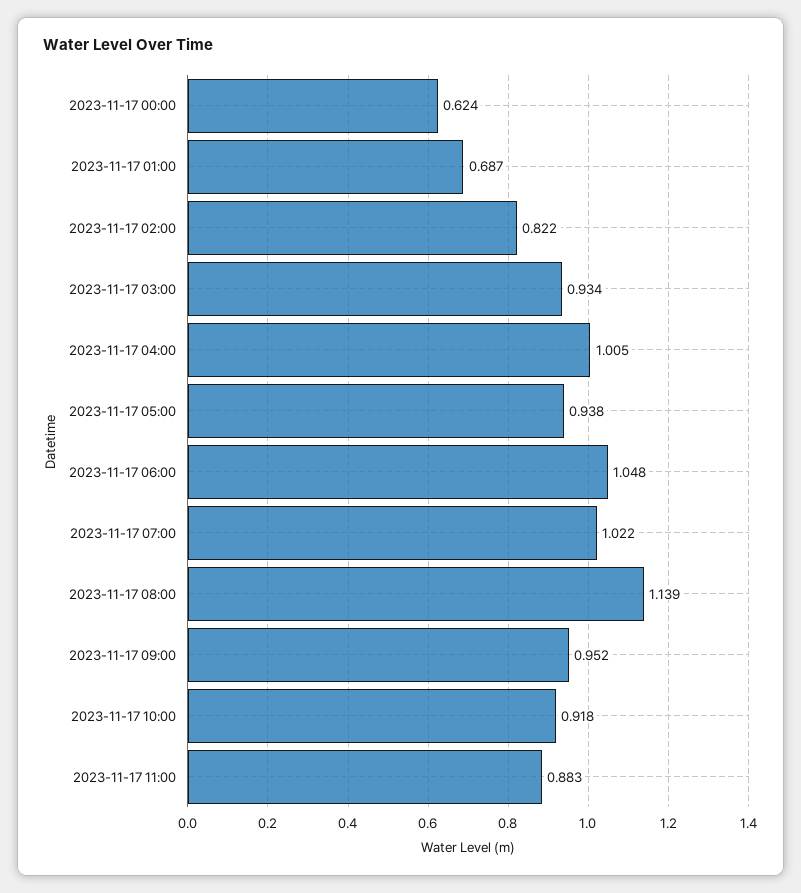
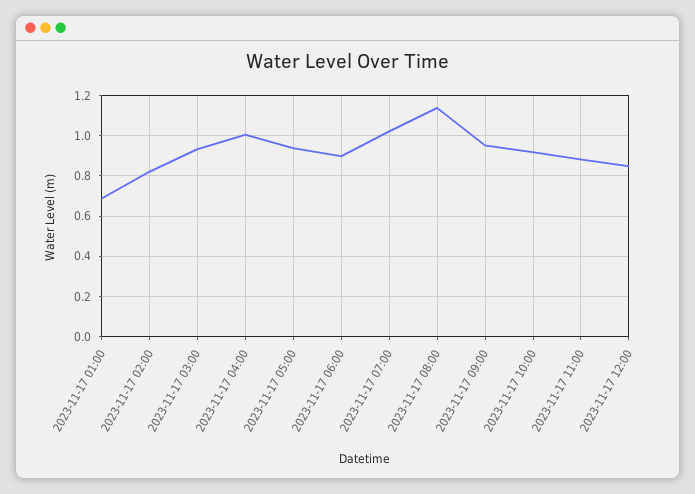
2023-11-17 00:00: 0.624 -> none
2023-11-17 06:00: 1.048 -> 0.9
2023-11-17 12:00: none -> 0.85

